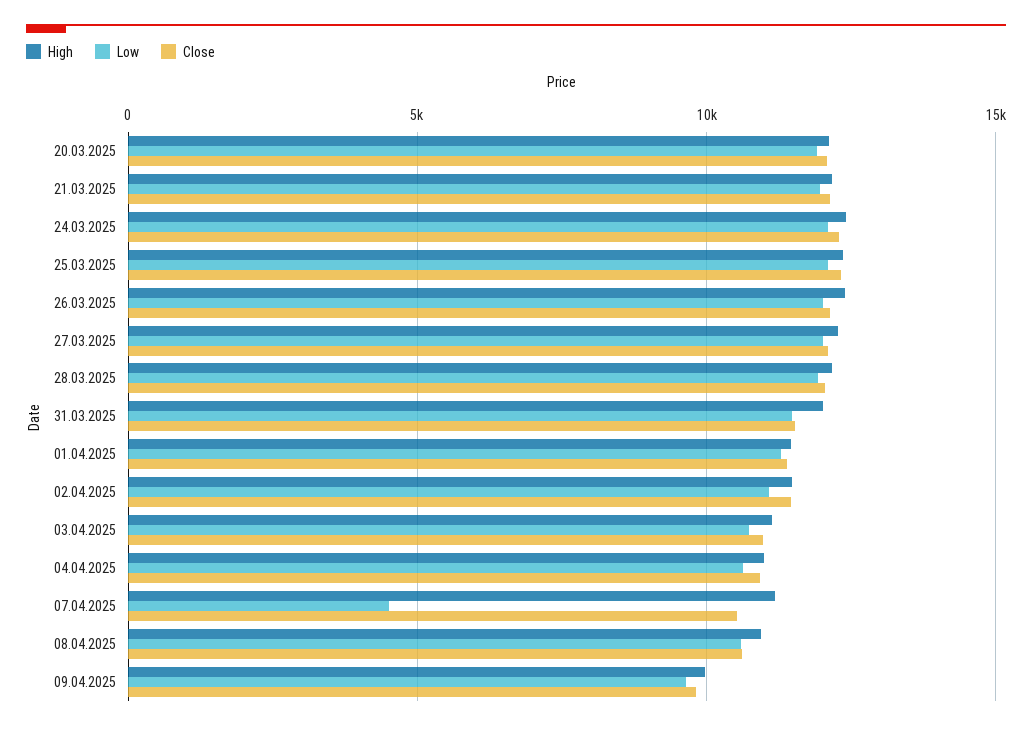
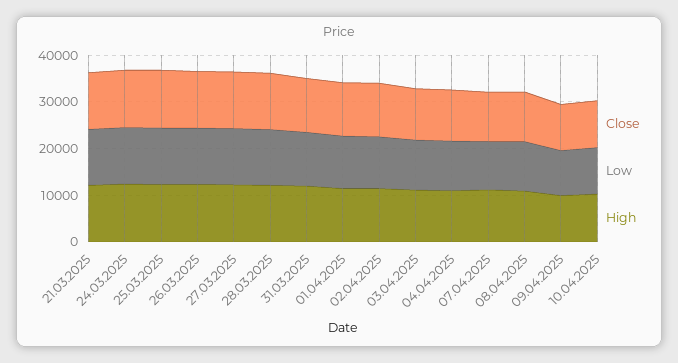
High, 20.03.2025: 12000 -> none
Low, 20.03.2025: 12000 -> none
Close, 20.03.2025: 12000 -> none
Low, 07.04.2025: 4500 -> 10000
Close, 10.04.2025: none -> 10000
Low, 10.04.2025: none -> 10000
High, 10.04.2025: none -> 10000

